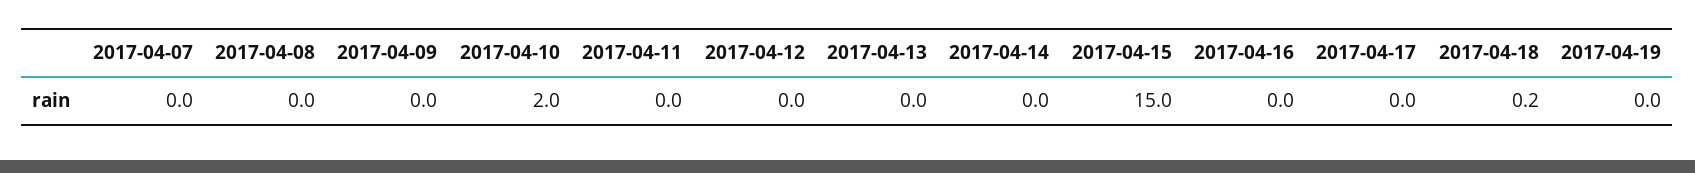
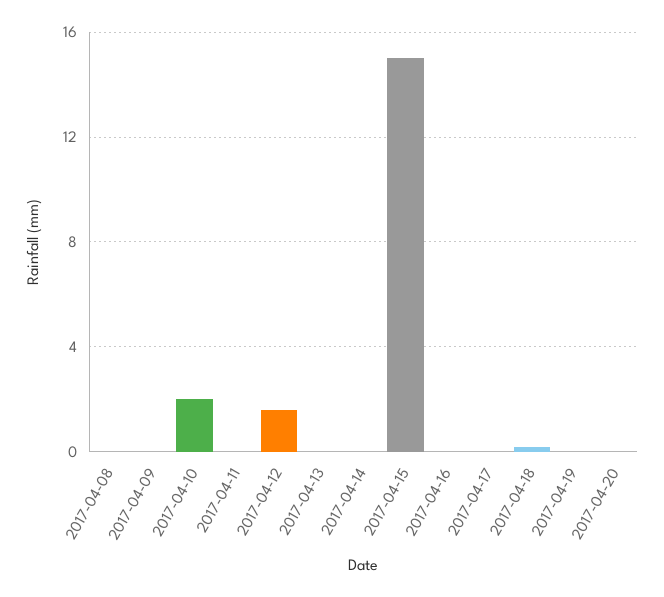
2017-04-07: 0 -> none
2017-04-12: 0 -> 1.5
2017-04-20: none -> 0

